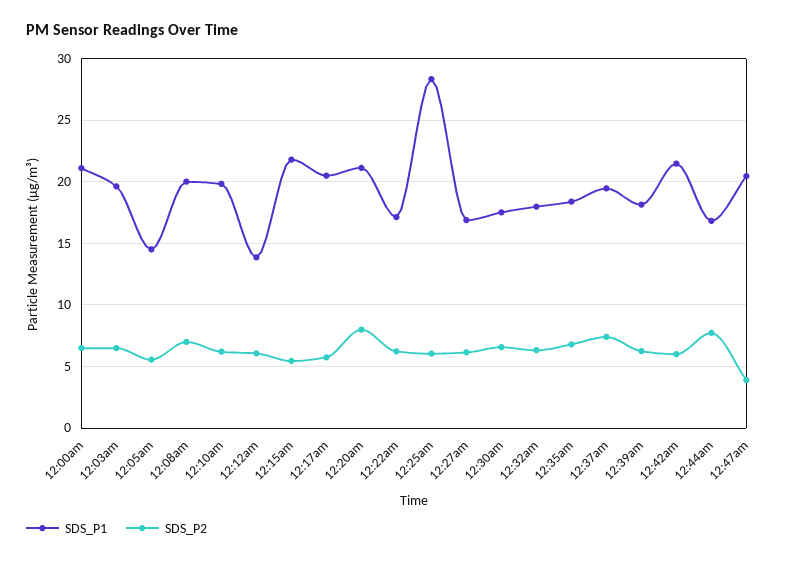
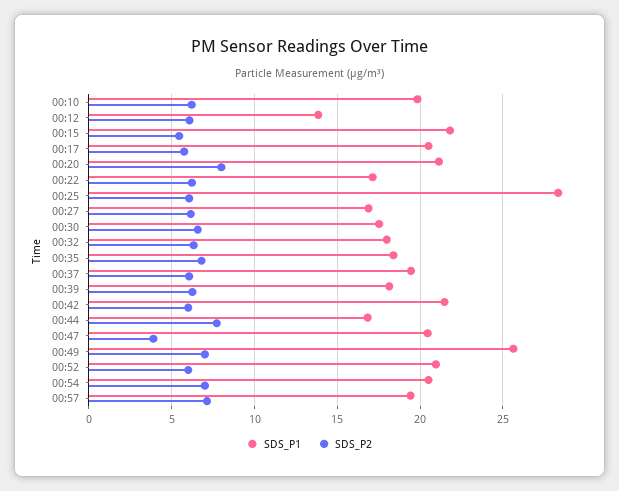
SDS_P1, 12:00am: 21 -> none
SDS_P2, 12:00am: 6.5 -> none
SDS_P1, 12:03am: 19.5 -> none
SDS_P2, 12:03am: 6.5 -> none
SDS_P1, 12:05am: 14.5 -> none
SDS_P2, 12:05am: 5.5 -> none
SDS_P1, 12:08am: 20 -> none
SDS_P2, 12:08am: 7 -> none
SDS_P2, 12:37am: 7.5 -> 6
SDS_P1, 00:49: none -> 25.5
SDS_P2, 00:49: none -> 7
SDS_P1, 00:52: none -> 21
SDS_P2, 00:52: none -> 6
SDS_P1, 00:54: none -> 20.5
SDS_P2, 00:54: none -> 7
SDS_P1, 00:57: none -> 19.5
SDS_P2, 00:57: none -> 7

